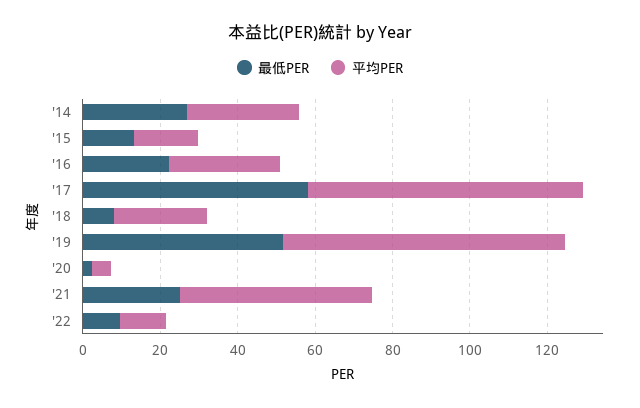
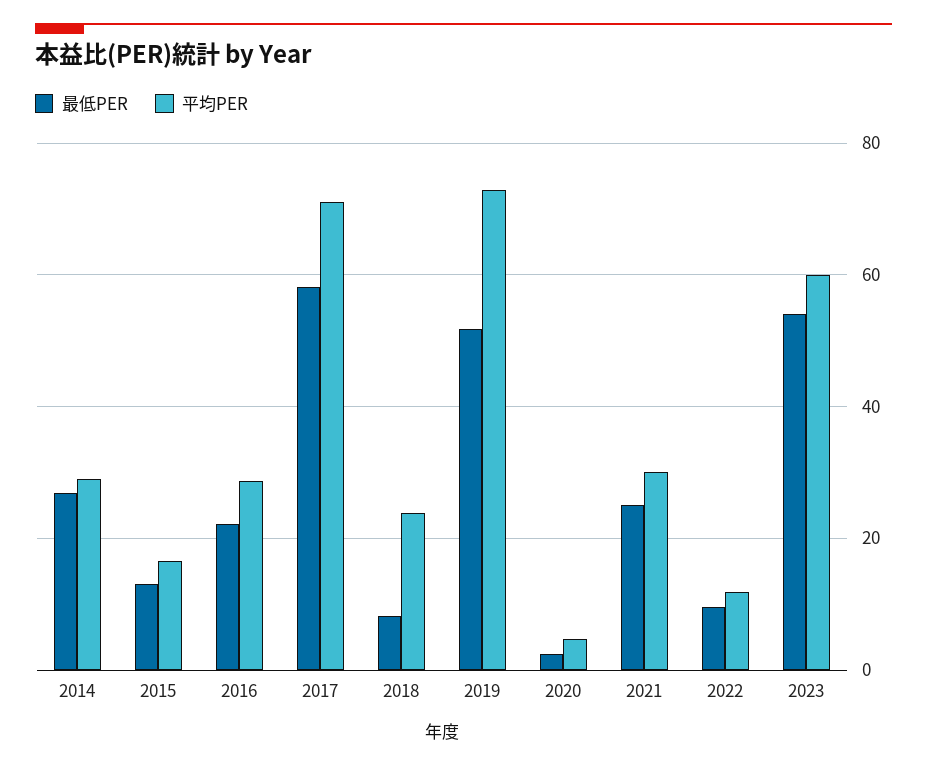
平均PER, '21: 50 -> 30
最低PER, 2023: none -> 54
平均PER, 2023: none -> 60

